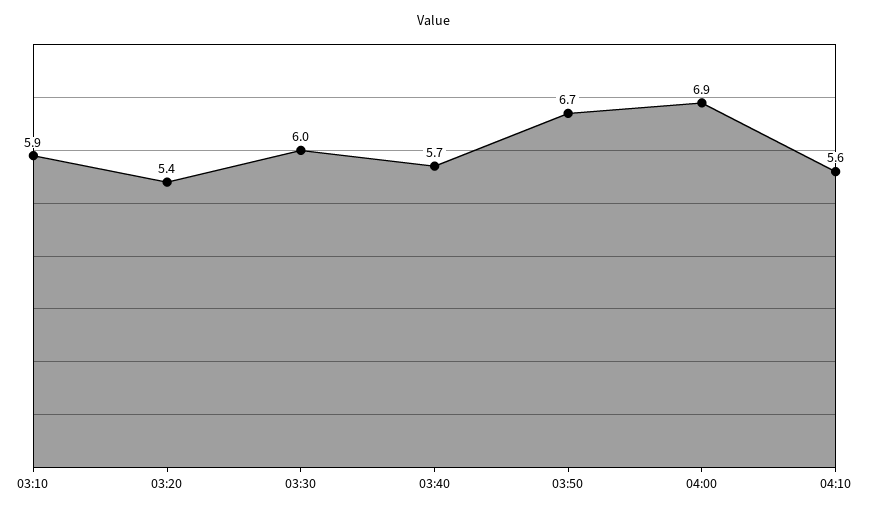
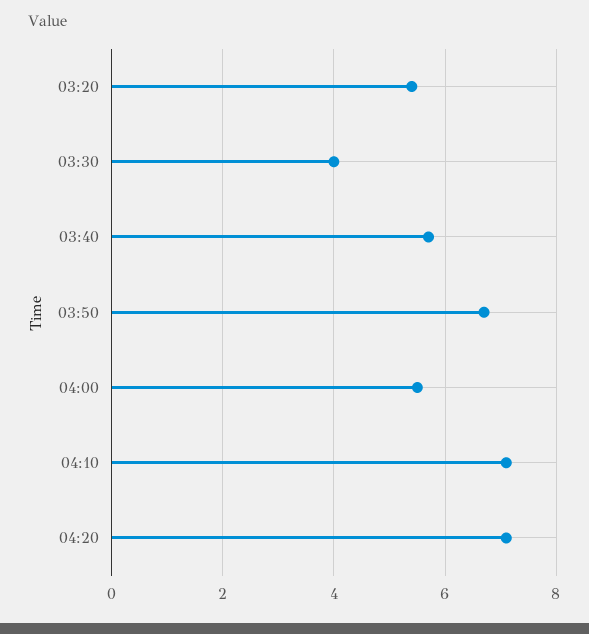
03:10: 5.9 -> none
03:30: 6 -> 4
04:00: 6.9 -> 5.5
04:10: 5.6 -> 7
04:20: none -> 7

